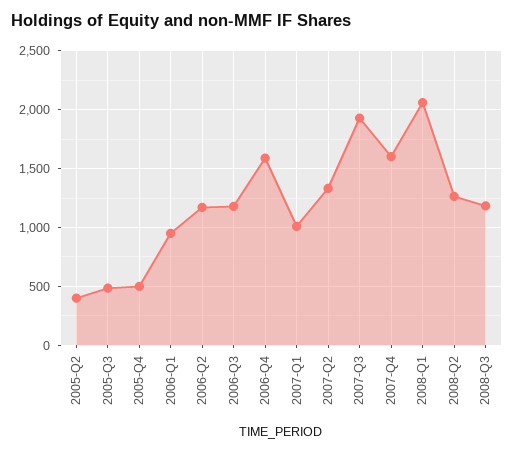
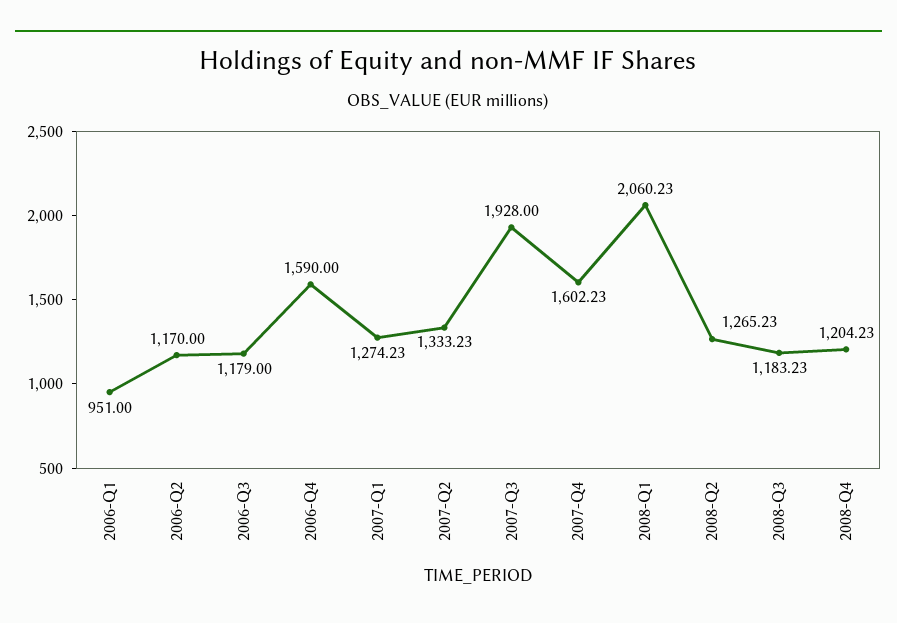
2005-Q2: 400 -> none
2005-Q3: 500 -> none
2005-Q4: 500 -> none
2007-Q1: 1000 -> 1274.23
2008-Q4: none -> 1204.23

